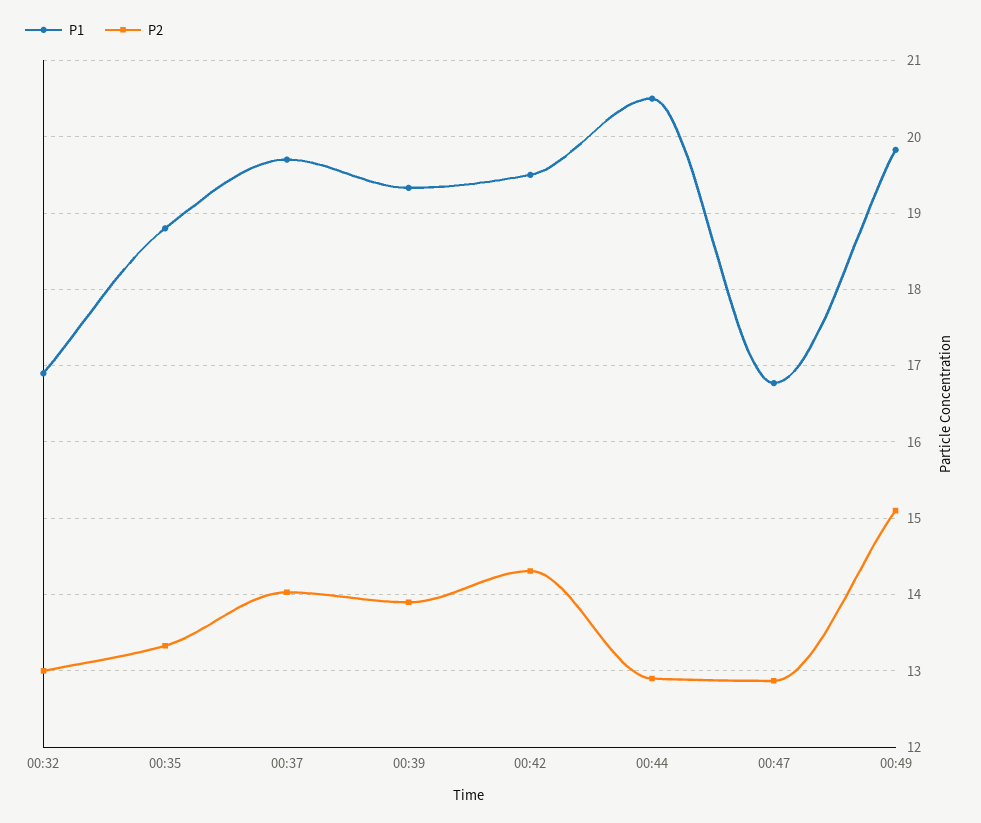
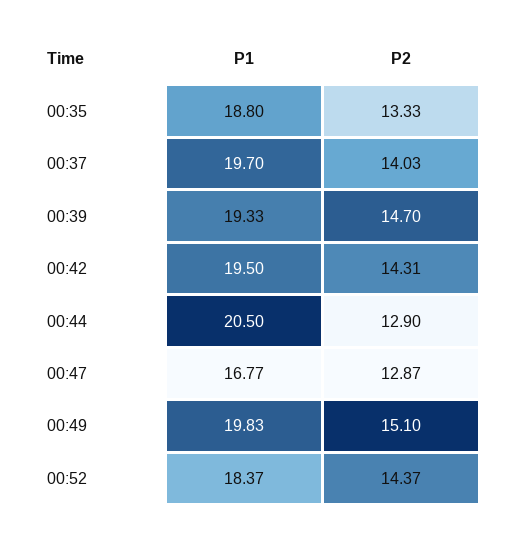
P1, 00:32: 16.9 -> none
P2, 00:32: 13 -> none
P2, 00:39: 13.9 -> 14.7
P1, 00:52: none -> 18.37
P2, 00:52: none -> 14.37

